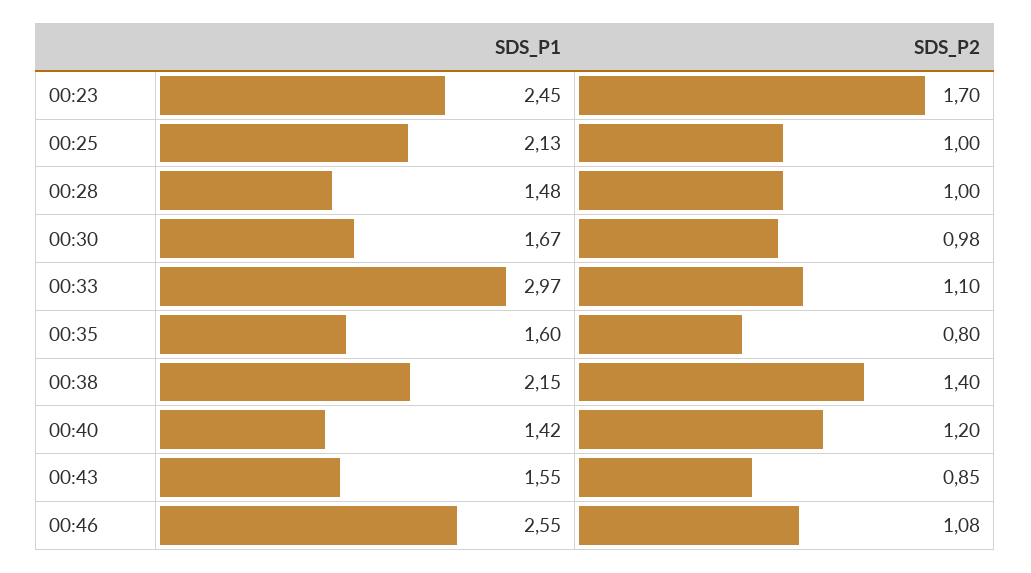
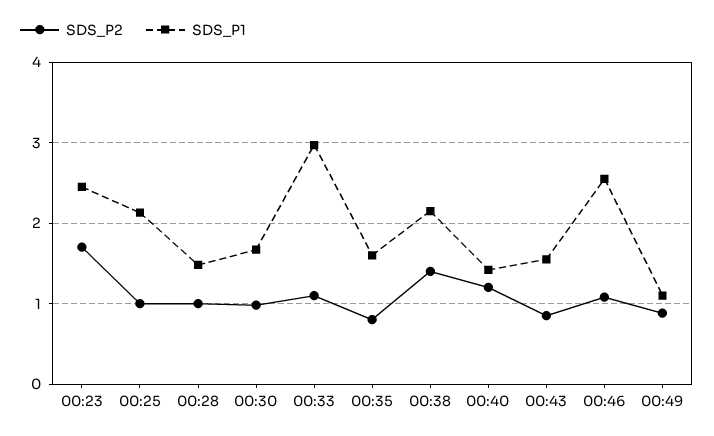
SDS_P2, 00:49: none -> 0.9
SDS_P1, 00:49: none -> 1.1

